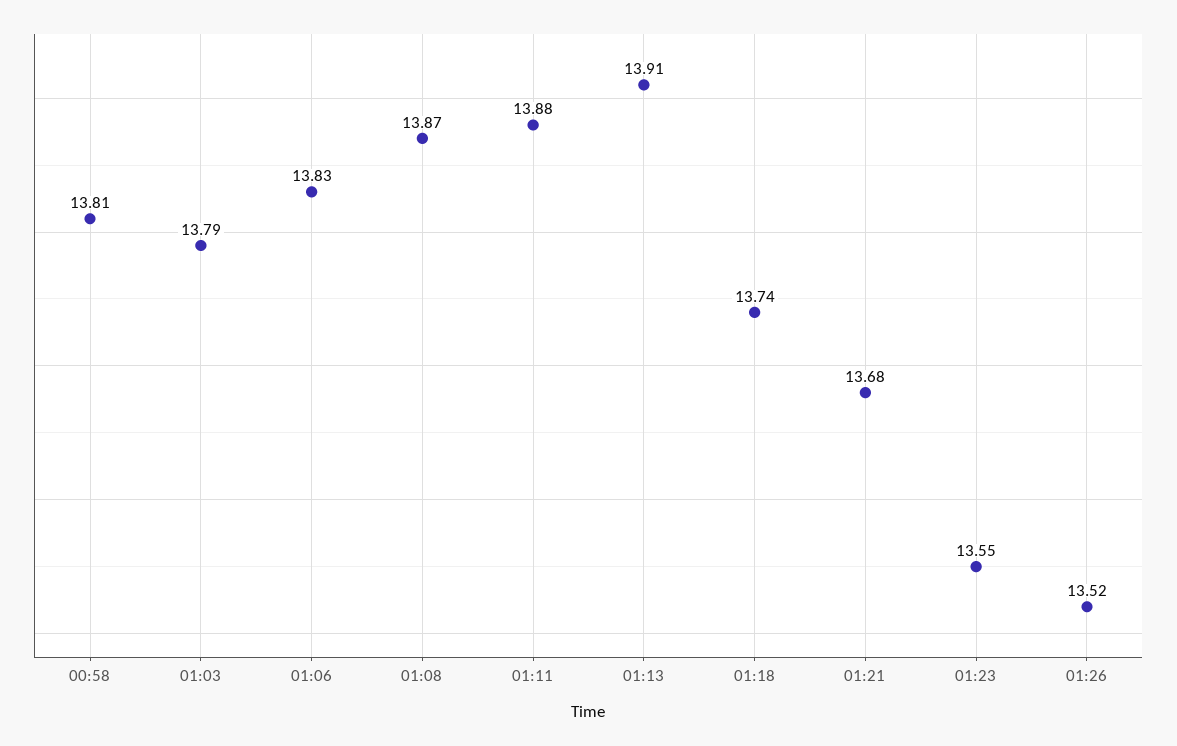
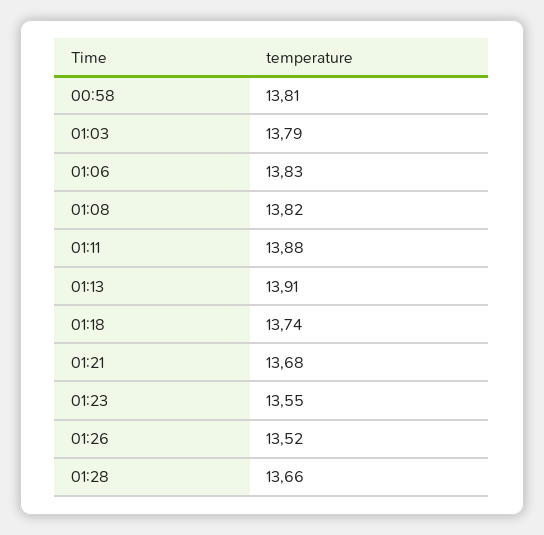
01:08: 13.87 -> 13.82
01:28: none -> 13.66

